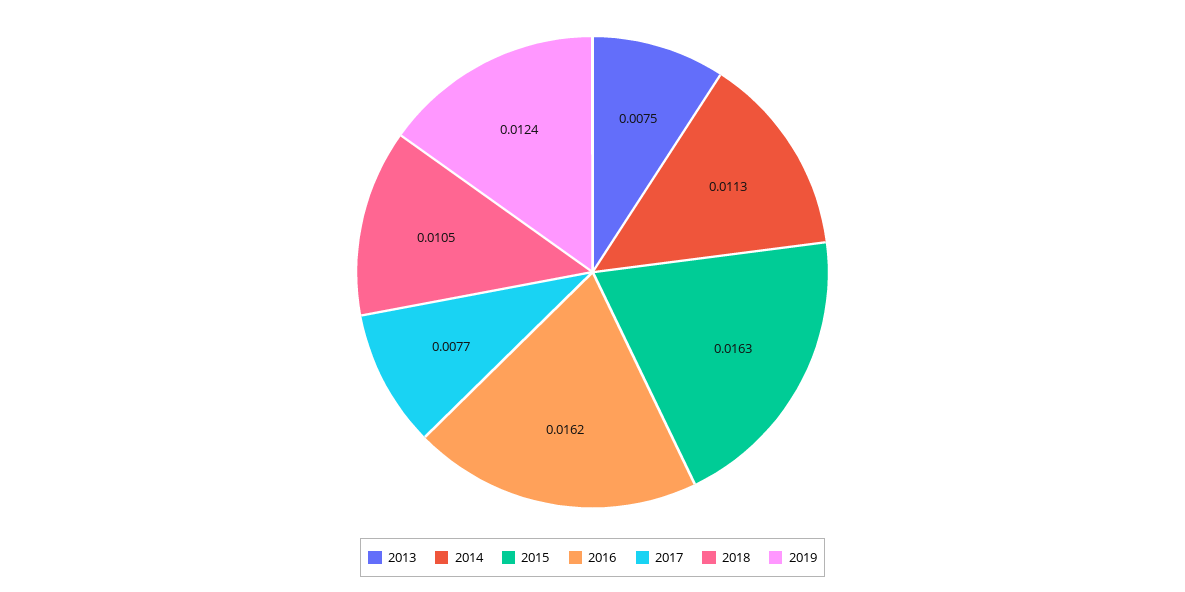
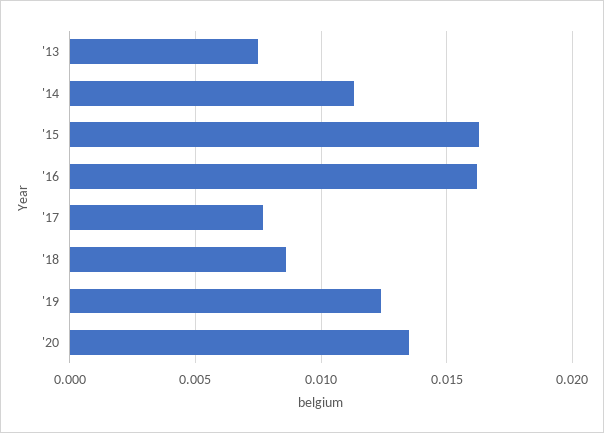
2018: 0.0105 -> 0.0085
'20: none -> 0.0135

